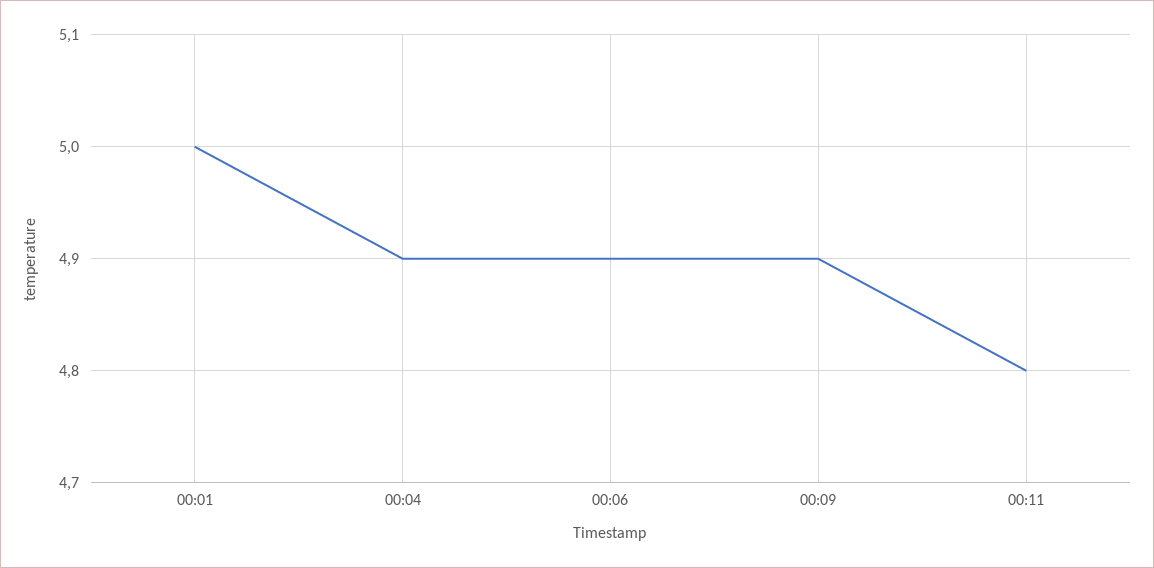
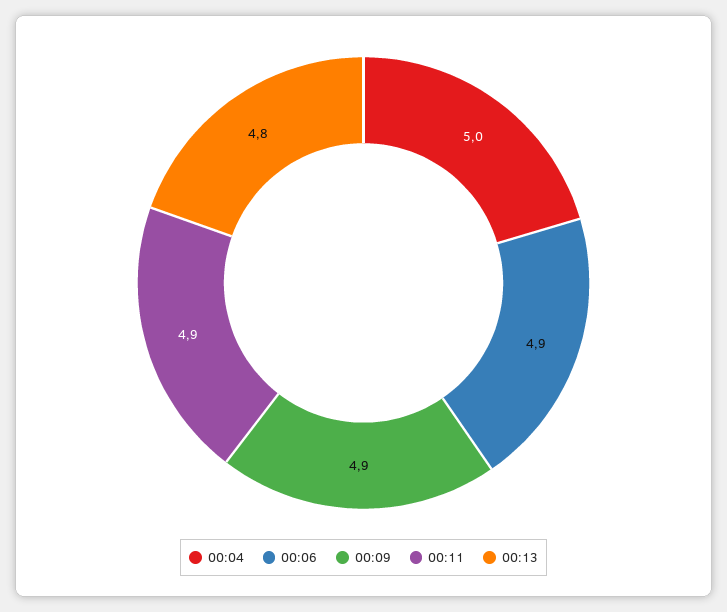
00:01: 5 -> none
00:04: 4.9 -> 5
00:11: 4.8 -> 4.9
00:13: none -> 4.8

